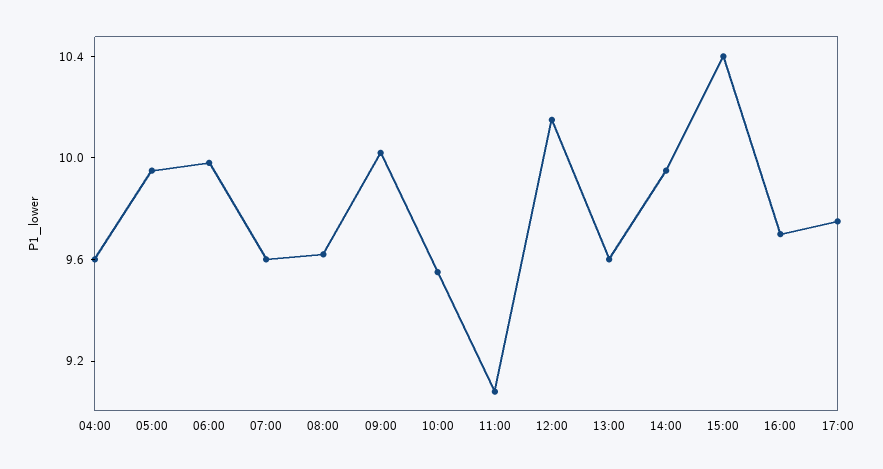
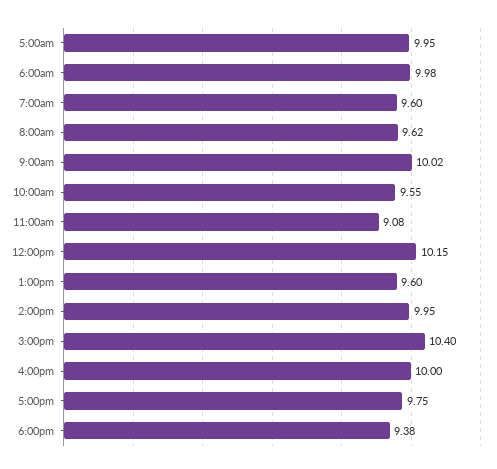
04:00: 9.6 -> none
16:00: 9.7 -> 10
6:00pm: none -> 9.38

